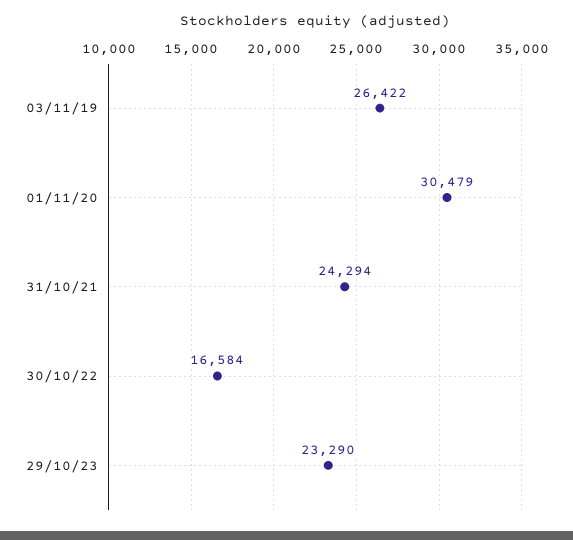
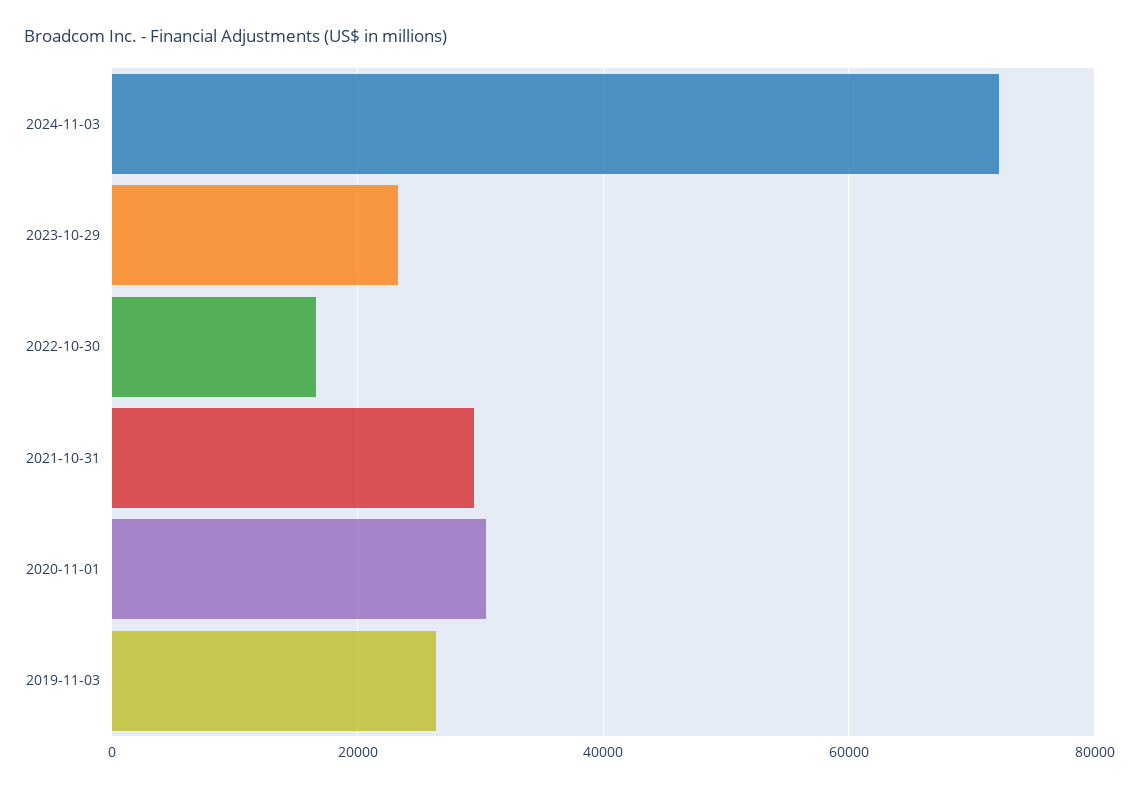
31/10/21: 24294 -> 30000
2024-11-03: none -> 72000

